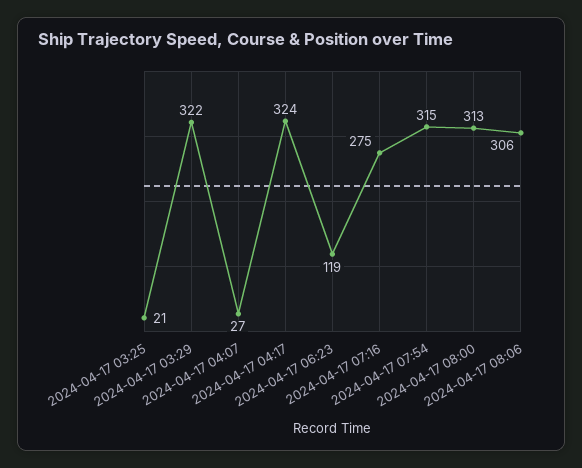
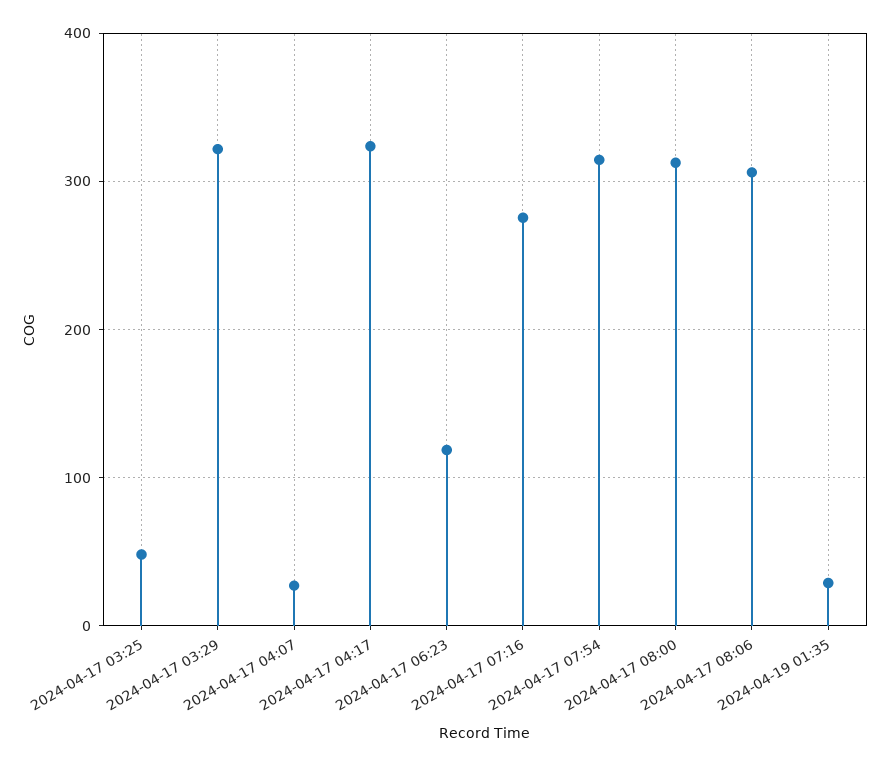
2024-04-17 03:25: 21 -> 50
2024-04-19 01:35: none -> 30

